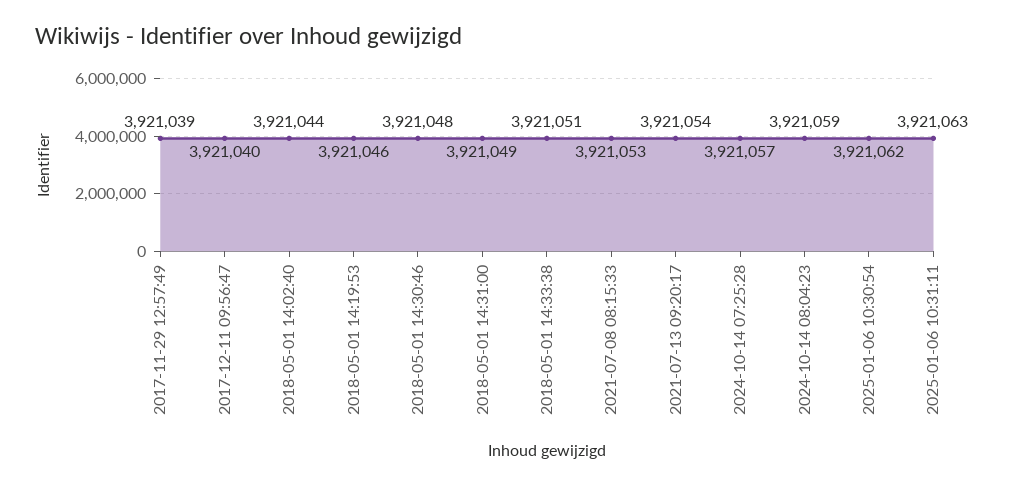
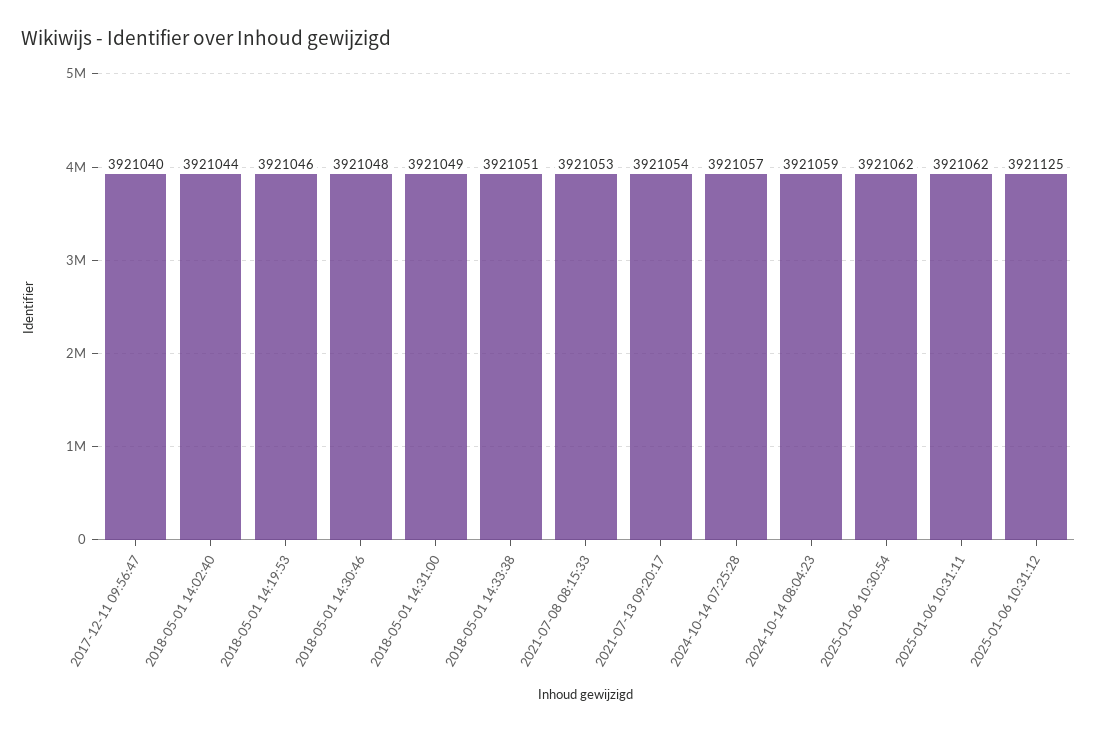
2017-11-29 12:57:49: 3921039 -> none
2025-01-06 10:31:11: 3921063 -> 3921062
2025-01-06 10:31:12: none -> 3921125

